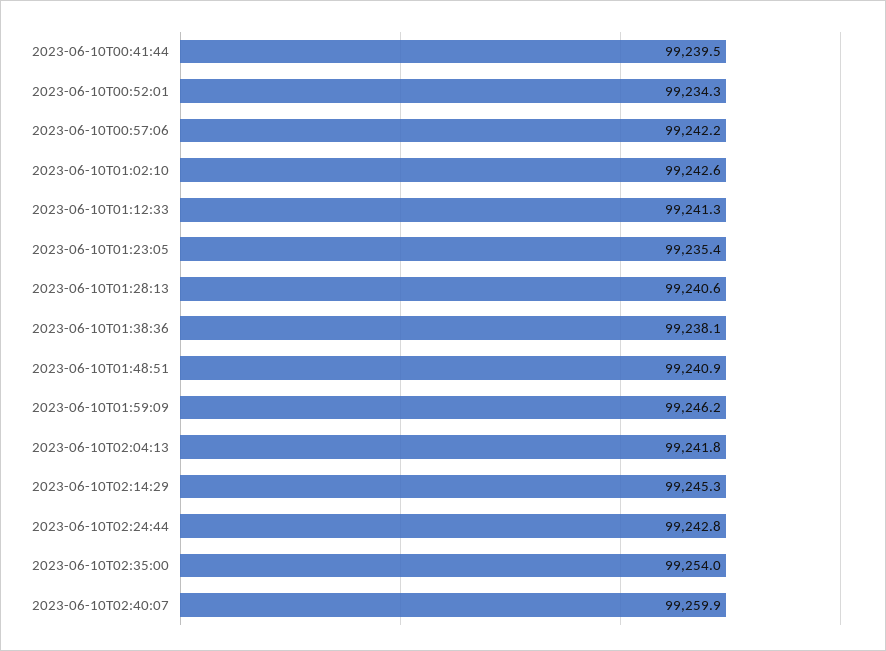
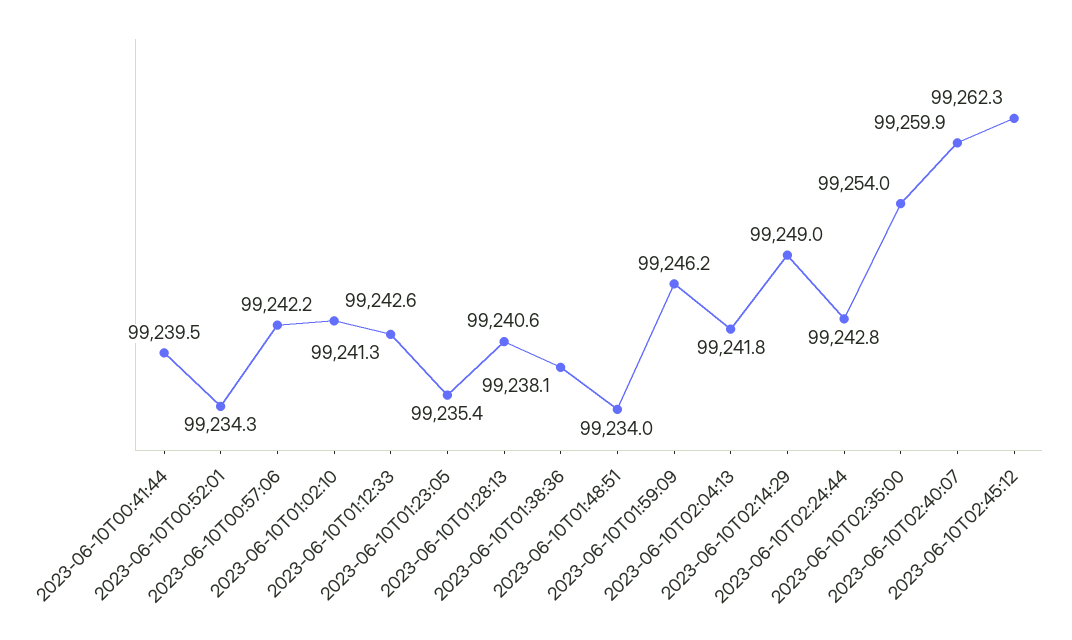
2023-06-10T01:48:51: 99240.9 -> 99234
2023-06-10T02:14:29: 99245.3 -> 99249
2023-06-10T02:45:12: none -> 99262.3

